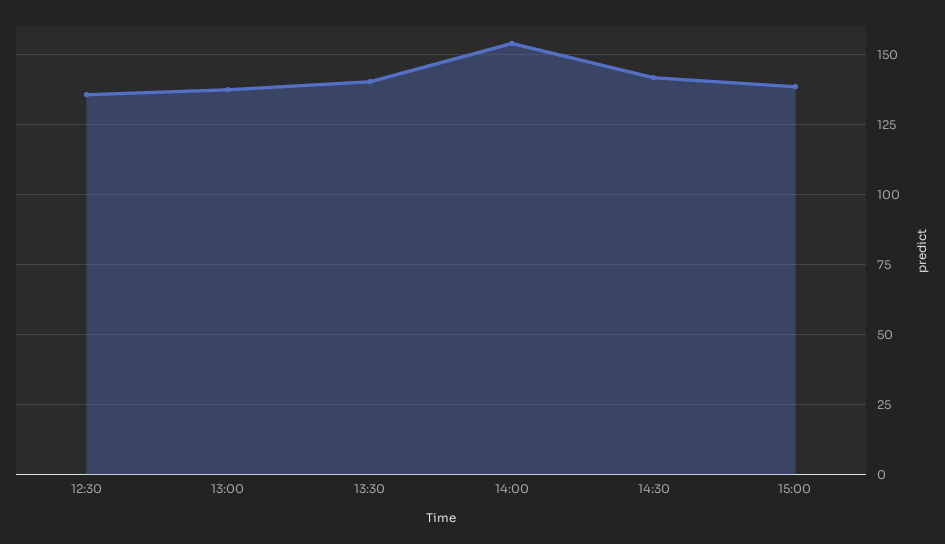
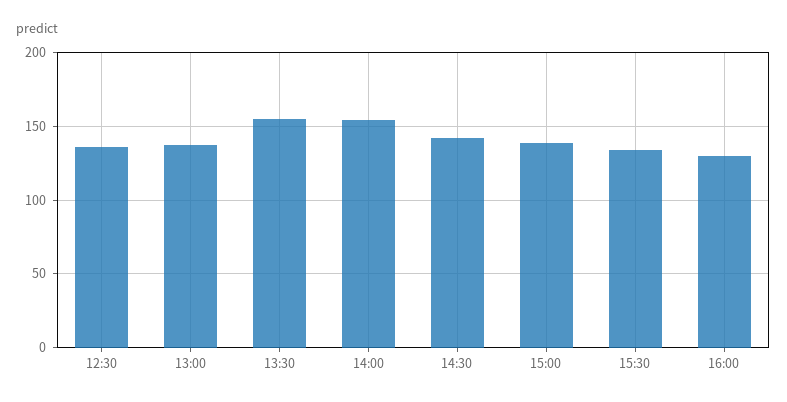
13:30: 140 -> 155
15:30: none -> 135
16:00: none -> 130

